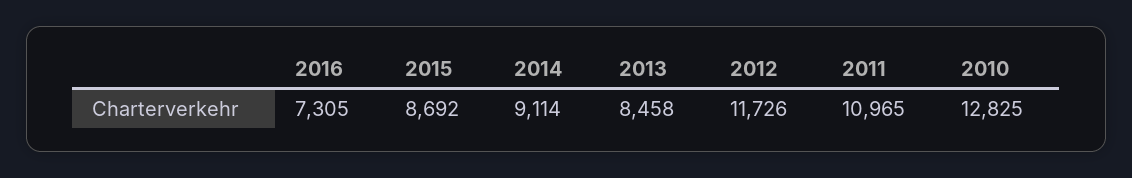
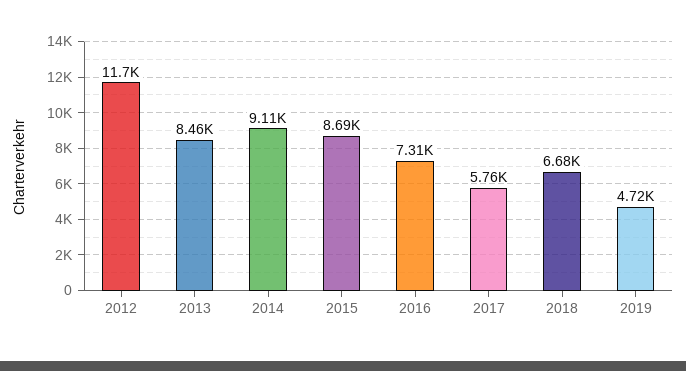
2011: 10965 -> none
2010: 12825 -> none
2017: none -> 5760
2018: none -> 6680
2019: none -> 4720

